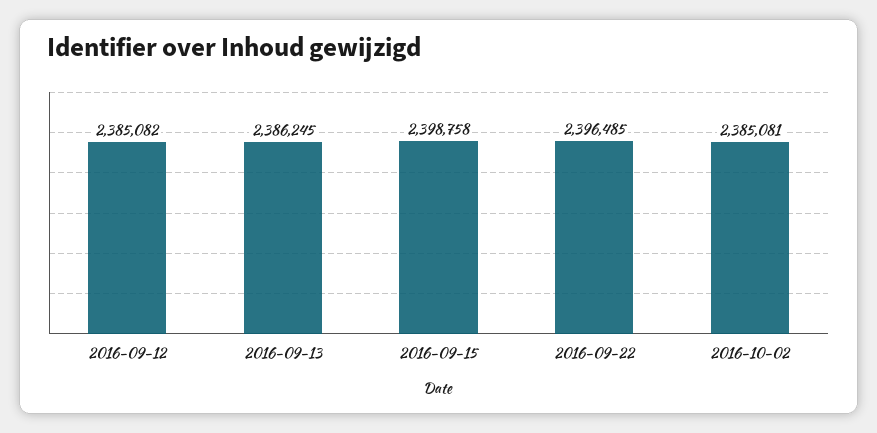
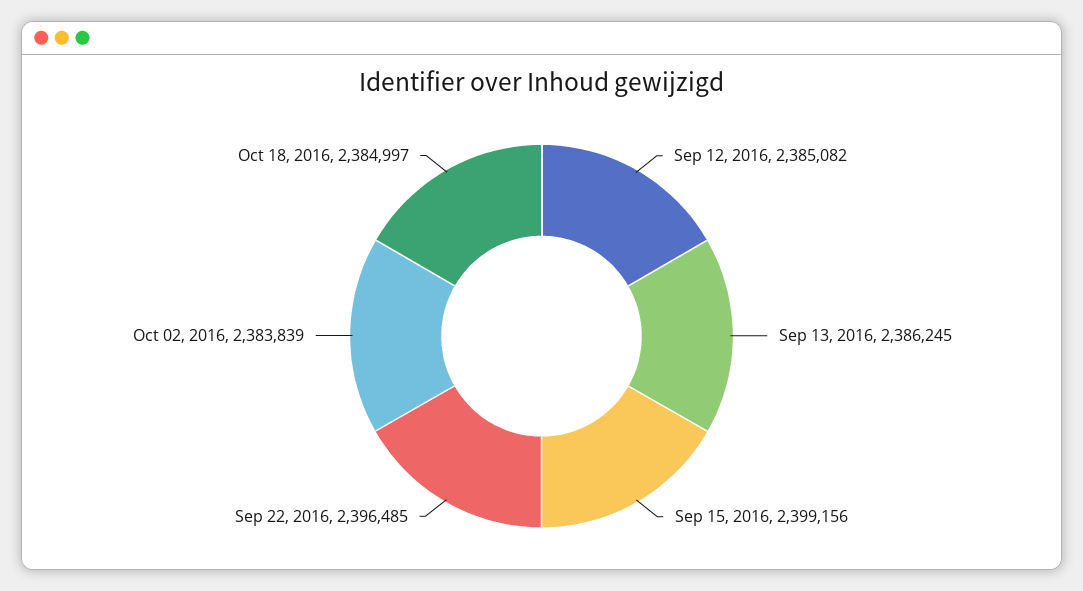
2016-09-15: 2398758 -> 2399156
2016-10-02: 2385081 -> 2383839
Oct 18, 2016: none -> 2384997

